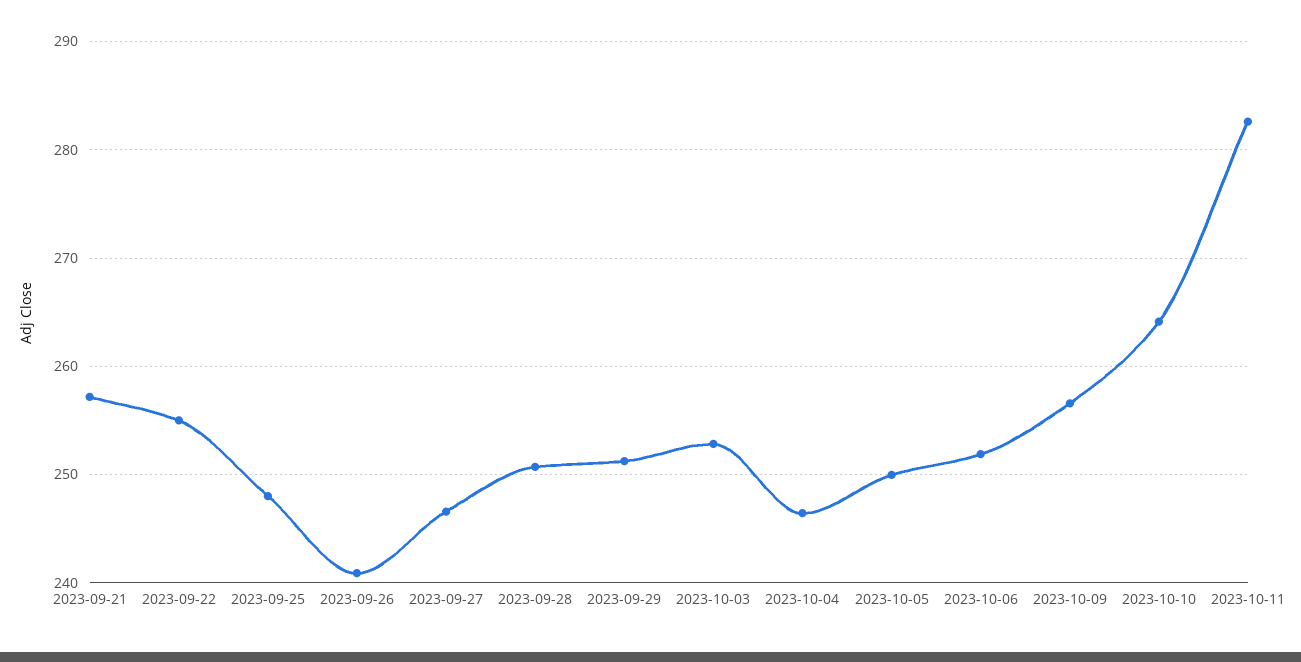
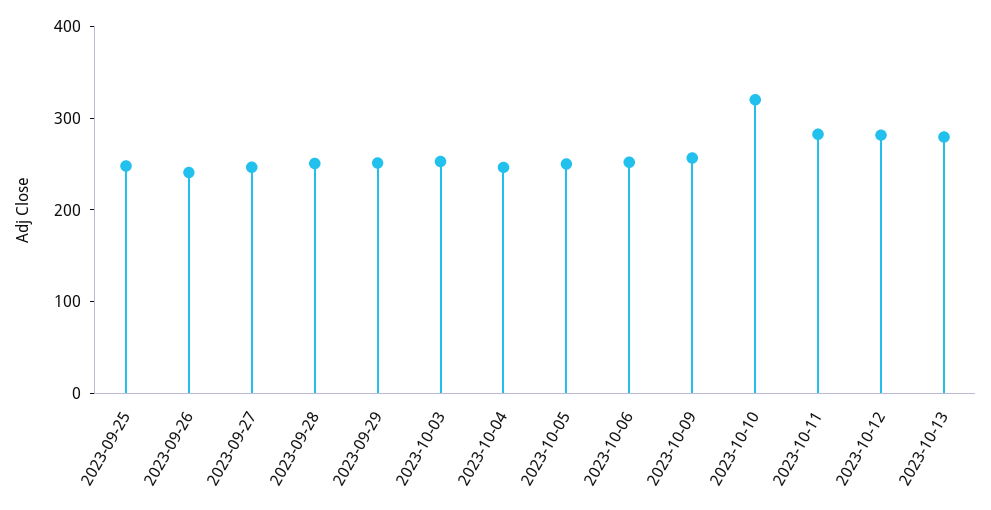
2023-09-21: 257 -> none
2023-09-22: 255 -> none
2023-10-10: 264 -> 320
2023-10-12: none -> 280
2023-10-13: none -> 280

